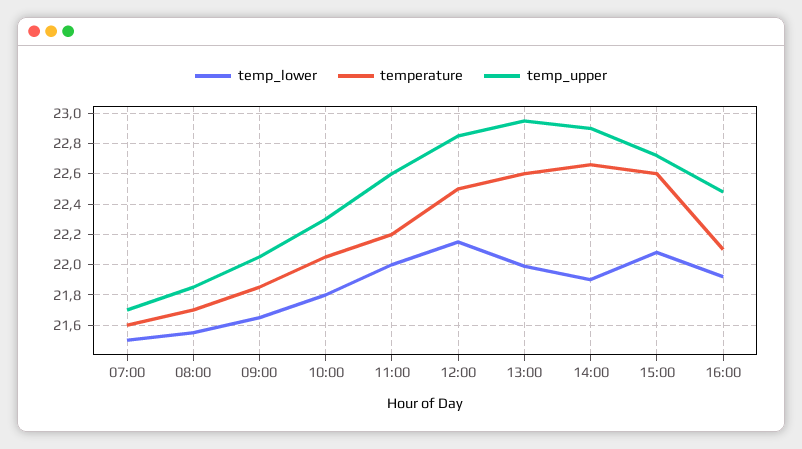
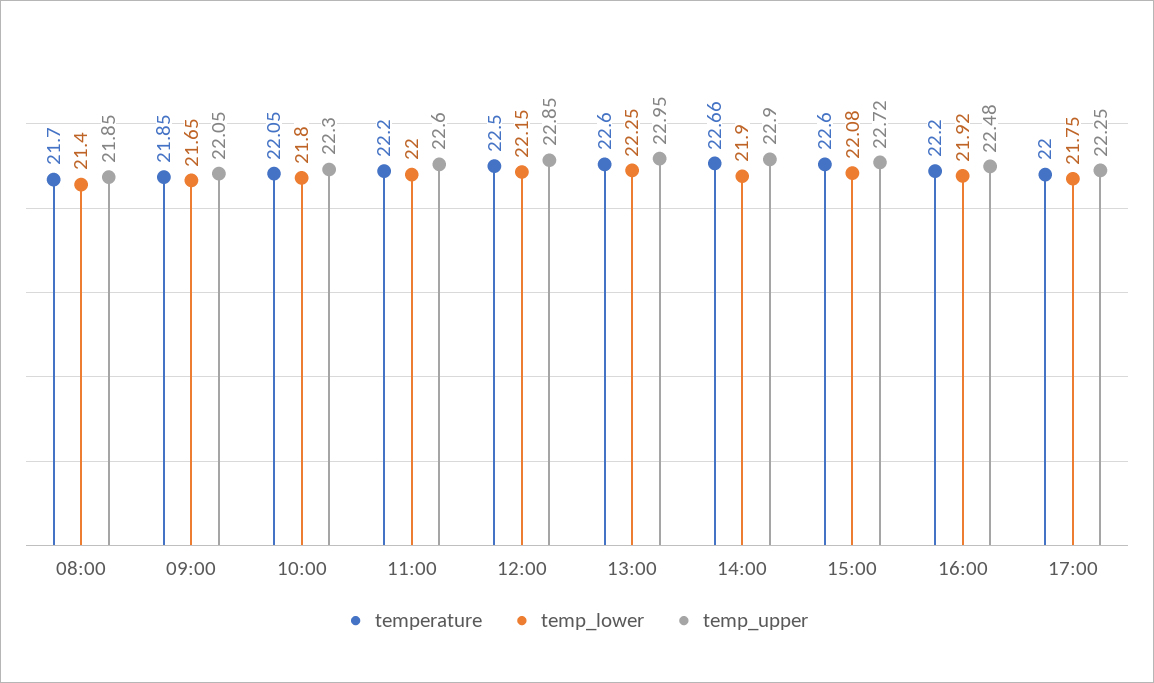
temp_lower, 07:00: 21.5 -> none
temperature, 07:00: 21.6 -> none
temp_upper, 07:00: 21.7 -> none
temp_lower, 08:00: 21.55 -> 21.4
temp_lower, 13:00: 22 -> 22.25
temperature, 16:00: 22.1 -> 22.2
temperature, 17:00: none -> 22
temp_lower, 17:00: none -> 21.75
temp_upper, 17:00: none -> 22.25

